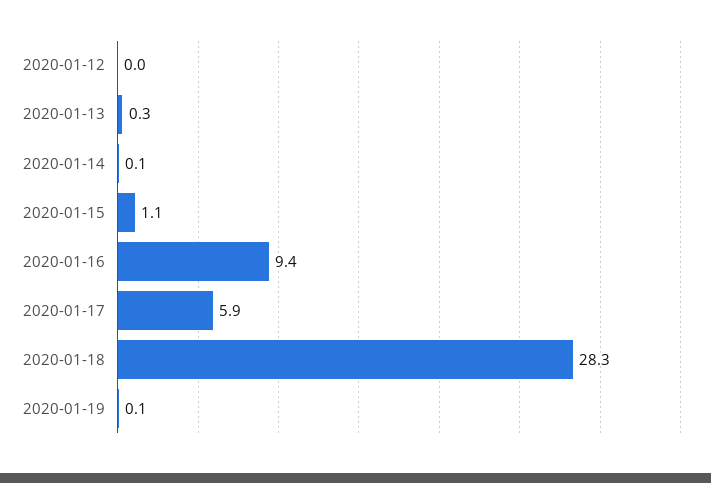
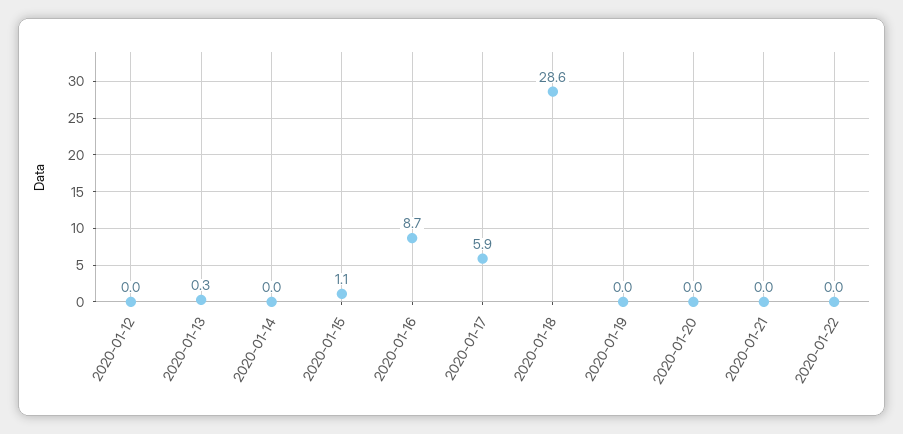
2020-01-14: 0.1 -> 0
2020-01-16: 9.4 -> 8.7
2020-01-18: 28.3 -> 28.6
2020-01-19: 0.1 -> 0
2020-01-20: none -> 0
2020-01-21: none -> 0
2020-01-22: none -> 0

